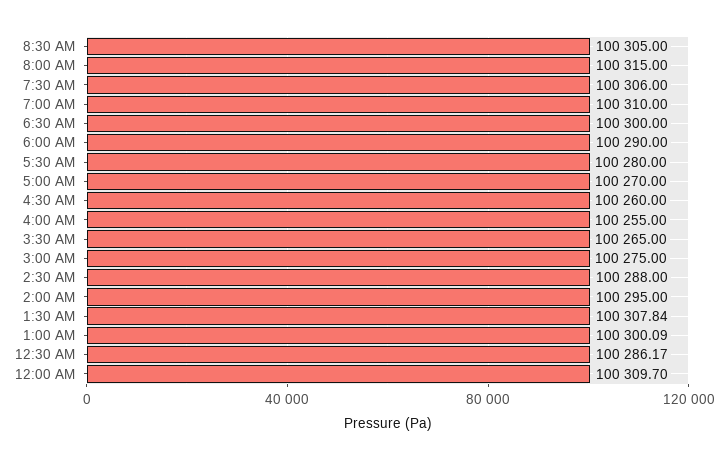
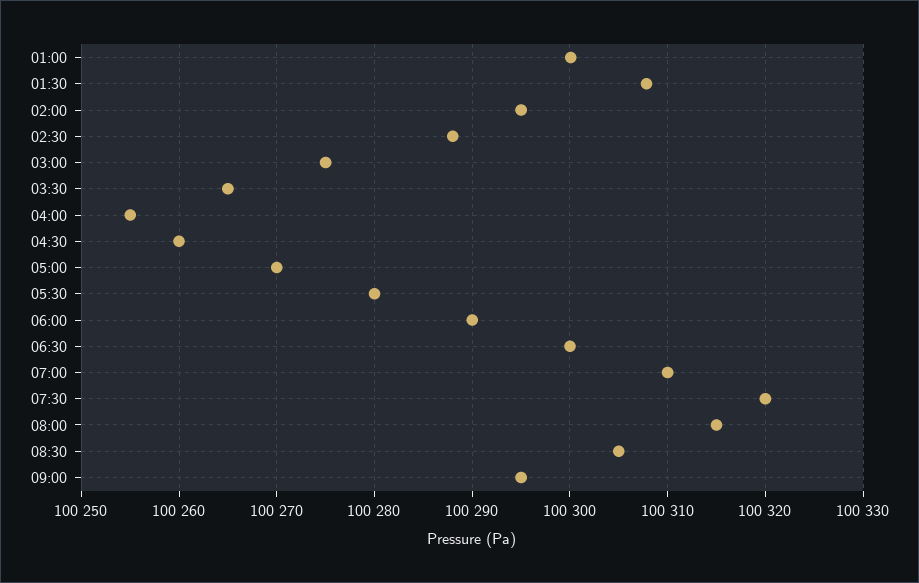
7:30 AM: 100306 -> 100320
12:30 AM: 100286.17 -> none
12:00 AM: 100309.7 -> none
09:00: none -> 100295

